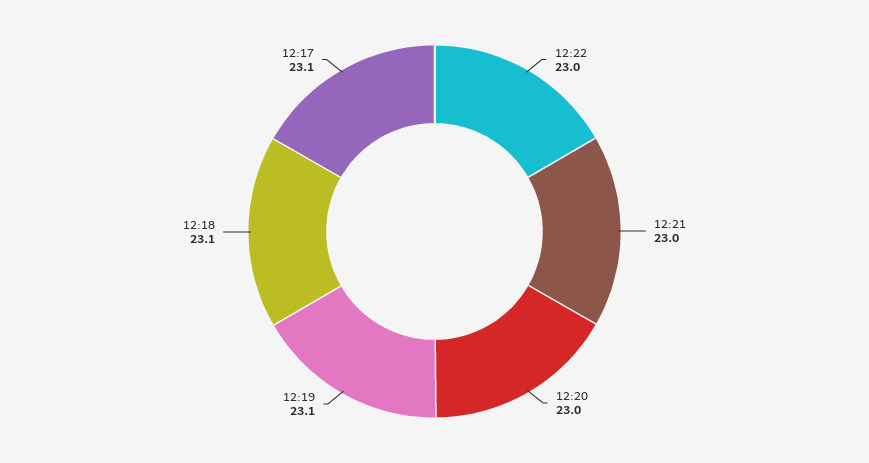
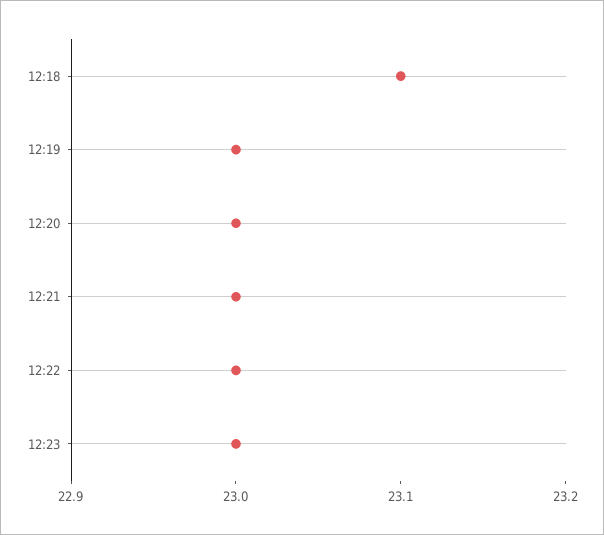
12:19: 23.1 -> 23
12:17: 23.1 -> none
12:23: none -> 23

